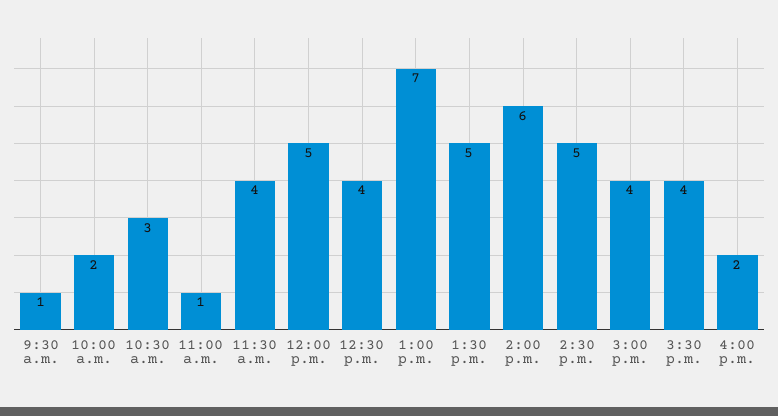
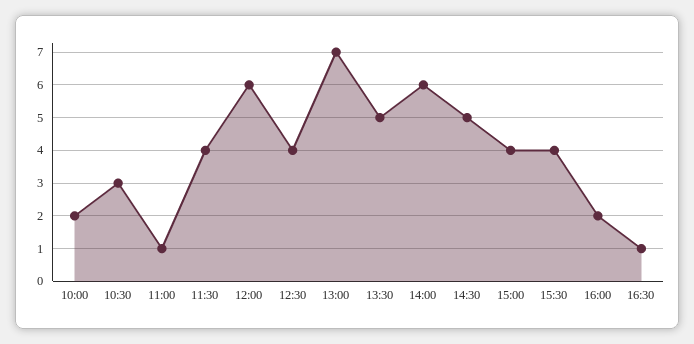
9:30 a.m.: 1 -> none
12:00 p.m.: 5 -> 6
16:30: none -> 1

